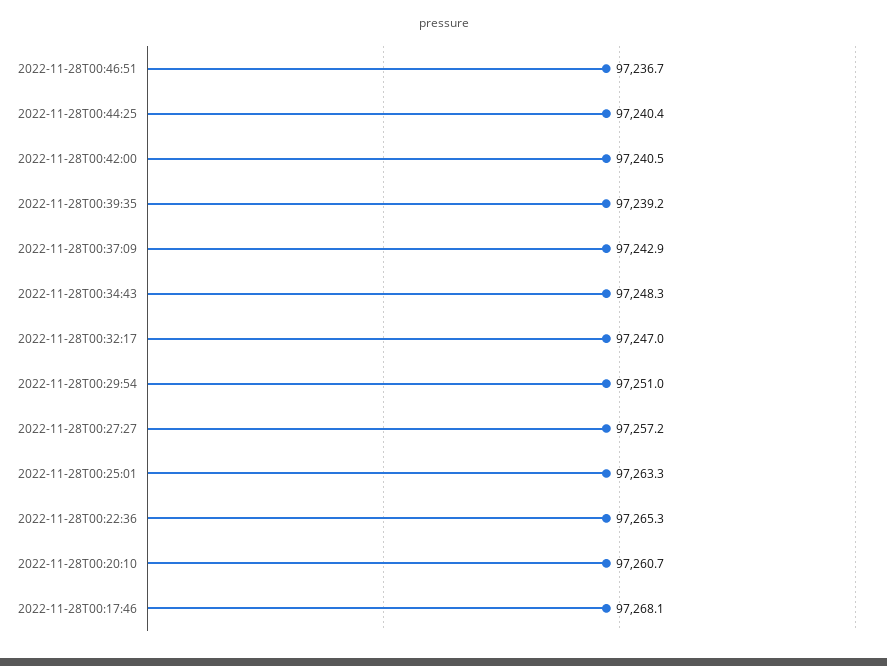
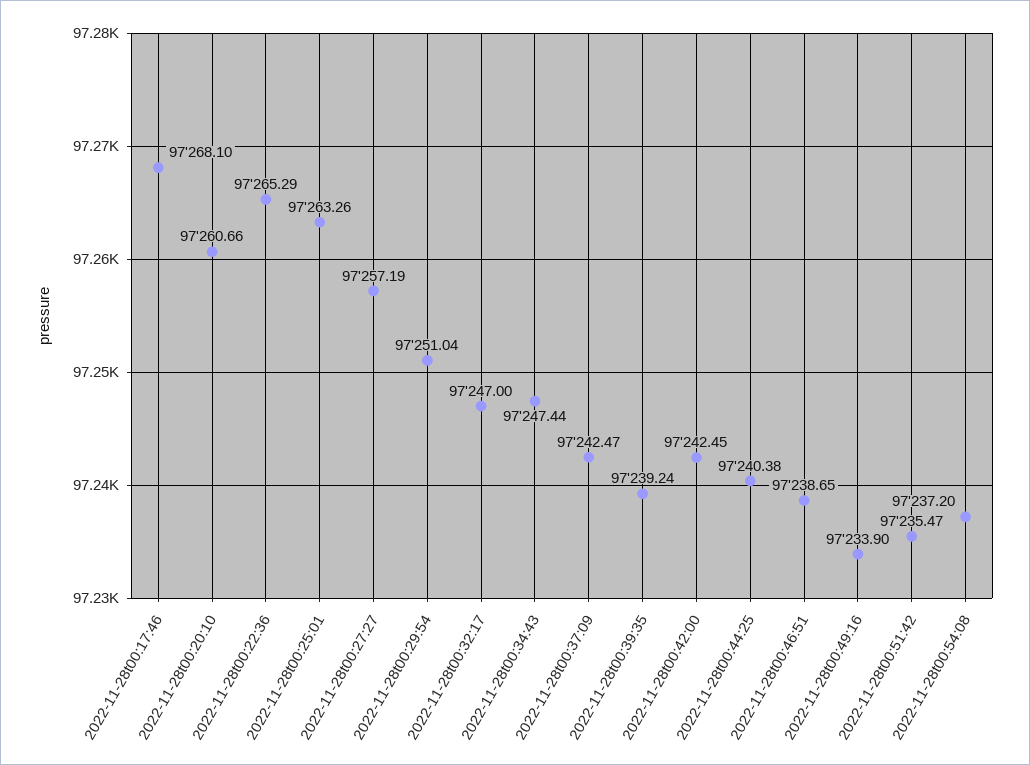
2022-11-28T00:46:51: 97236.7 -> 97238.65
2022-11-28T00:42:00: 97240.5 -> 97242.45
2022-11-28T00:37:09: 97242.9 -> 97242.47
2022-11-28T00:34:43: 97248.3 -> 97247.44
2022-11-28t00:49:16: none -> 97233.9
2022-11-28t00:51:42: none -> 97235.47
2022-11-28t00:54:08: none -> 97237.2

